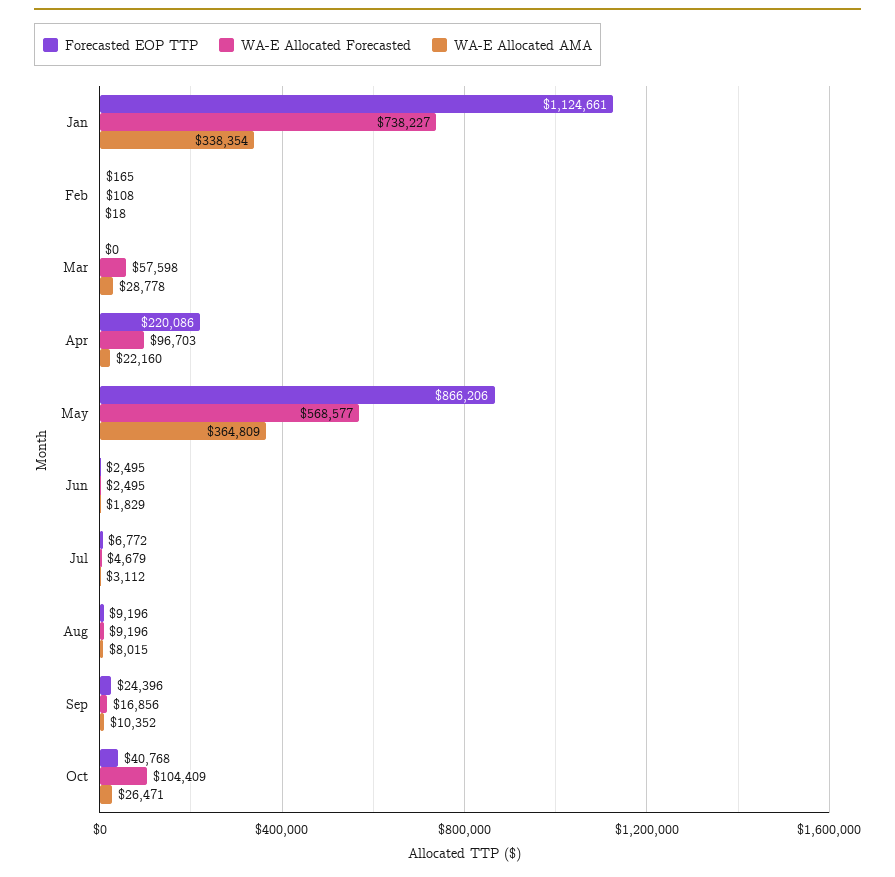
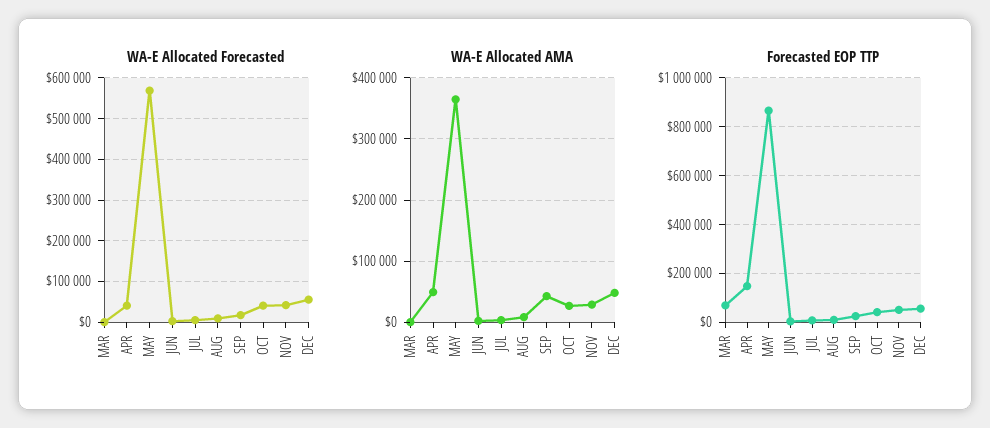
Forecasted EOP TTP, Jan: 1124661 -> none
WA-E Allocated Forecasted, Jan: 738227 -> none
WA-E Allocated AMA, Jan: 338354 -> none
Forecasted EOP TTP, Feb: 165 -> none
WA-E Allocated Forecasted, Feb: 108 -> none
WA-E Allocated AMA, Feb: 18 -> none
Forecasted EOP TTP, Mar: 0 -> 75000
WA-E Allocated Forecasted, Mar: 57598 -> 0
WA-E Allocated AMA, Mar: 28778 -> 0
Forecasted EOP TTP, Apr: 220086 -> 150000
WA-E Allocated Forecasted, Apr: 96703 -> 40000
WA-E Allocated AMA, Apr: 22160 -> 50000
WA-E Allocated AMA, Sep: 10352 -> 40000
WA-E Allocated Forecasted, Oct: 104409 -> 40000
WA-E Allocated Forecasted, NOV: none -> 40000
WA-E Allocated Forecasted, DEC: none -> 60000
WA-E Allocated AMA, NOV: none -> 30000
WA-E Allocated AMA, DEC: none -> 50000
Forecasted EOP TTP, NOV: none -> 50000
Forecasted EOP TTP, DEC: none -> 50000

